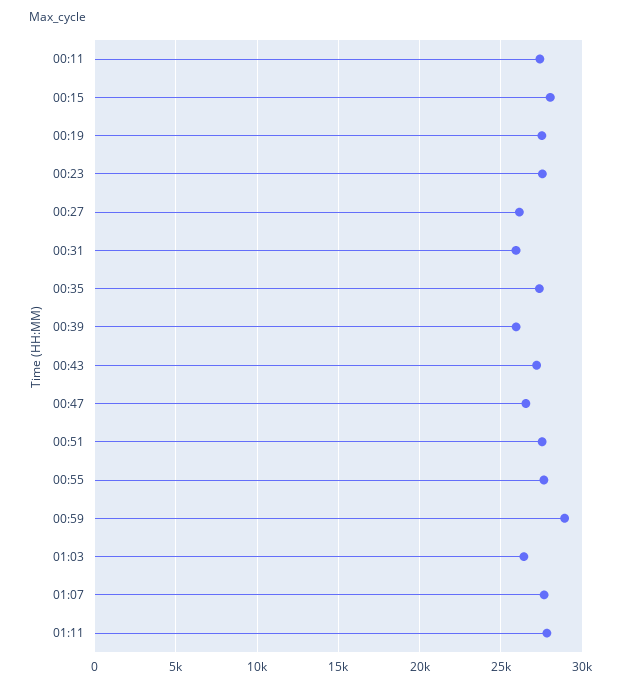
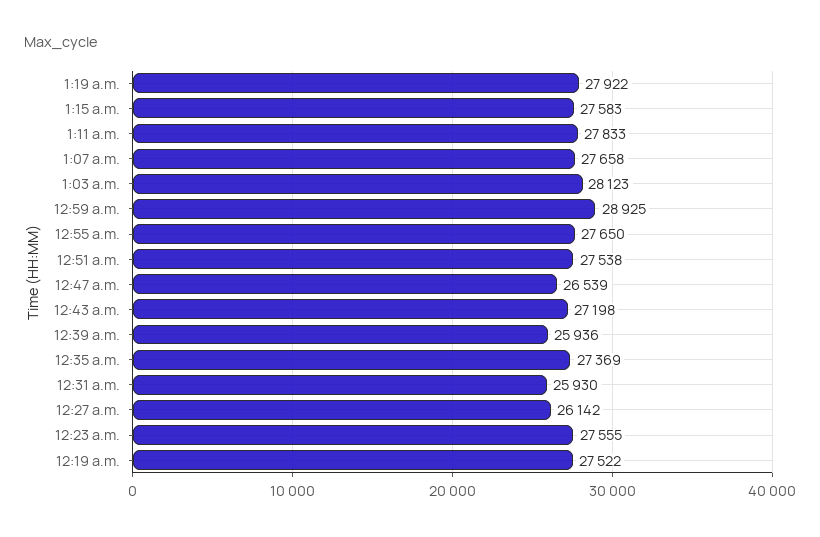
00:11: 27500 -> none
00:15: 28000 -> none
01:03: 26500 -> 28123
1:19 a.m.: none -> 27922
1:15 a.m.: none -> 27583

